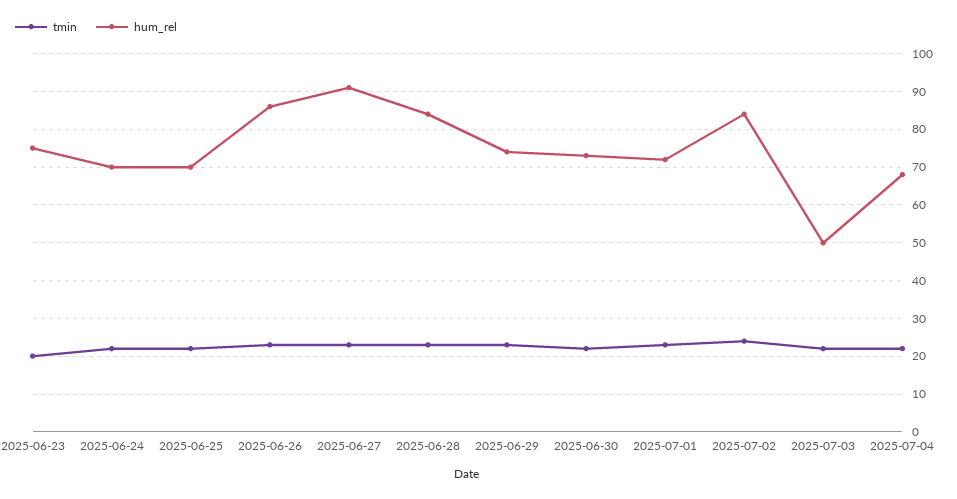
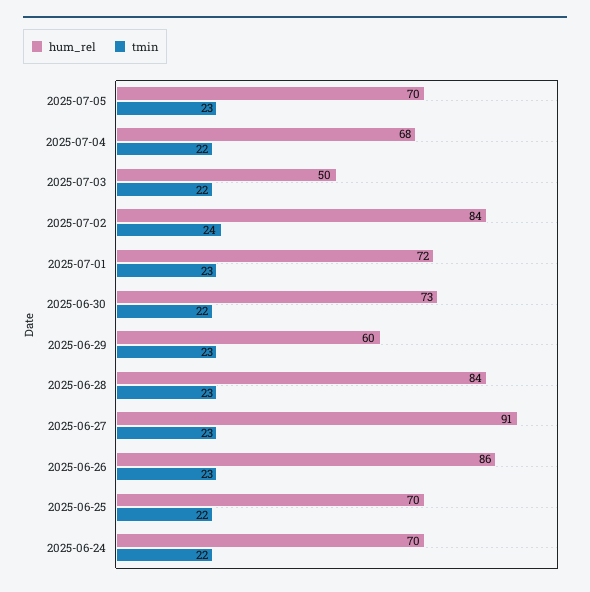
tmin, 2025-06-23: 20 -> none
hum_rel, 2025-06-23: 75 -> none
hum_rel, 2025-06-29: 75 -> 60
hum_rel, 2025-07-05: none -> 70
tmin, 2025-07-05: none -> 23

